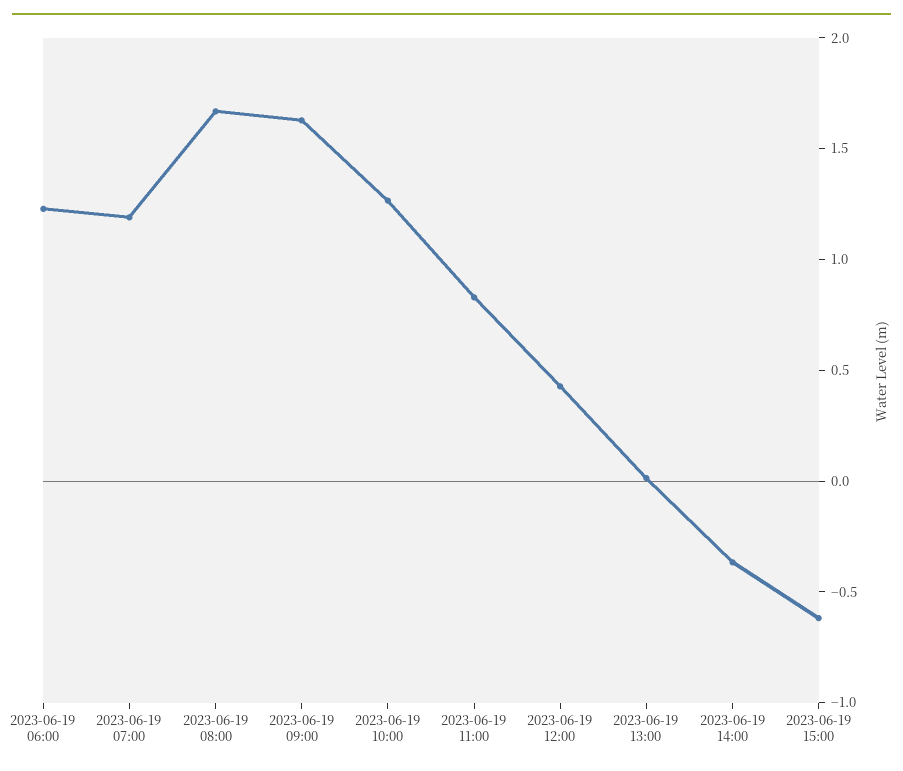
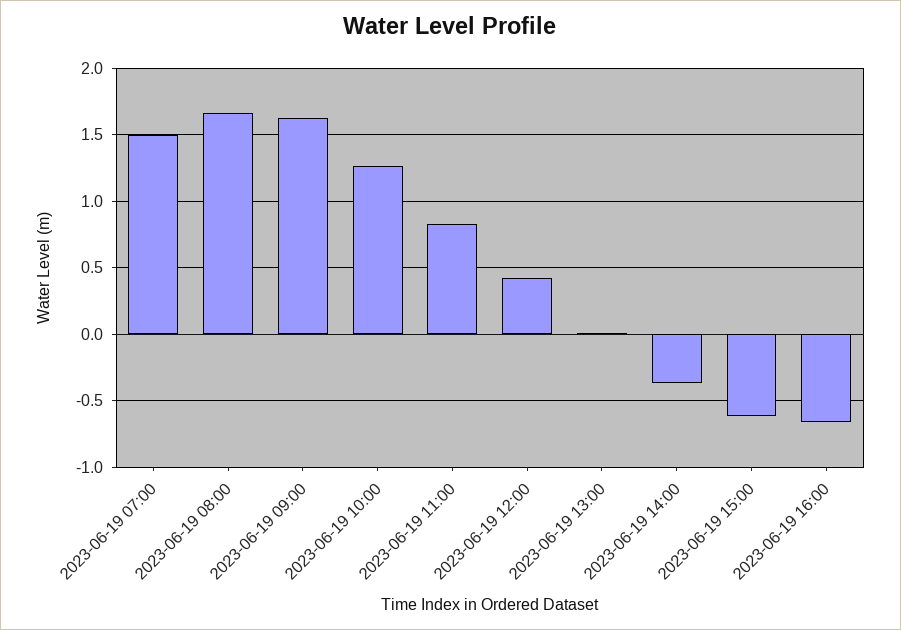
2023-06-19 06:00: 1.2 -> none
2023-06-19 07:00: 1.2 -> 1.5
2023-06-19 16:00: none -> -0.65

